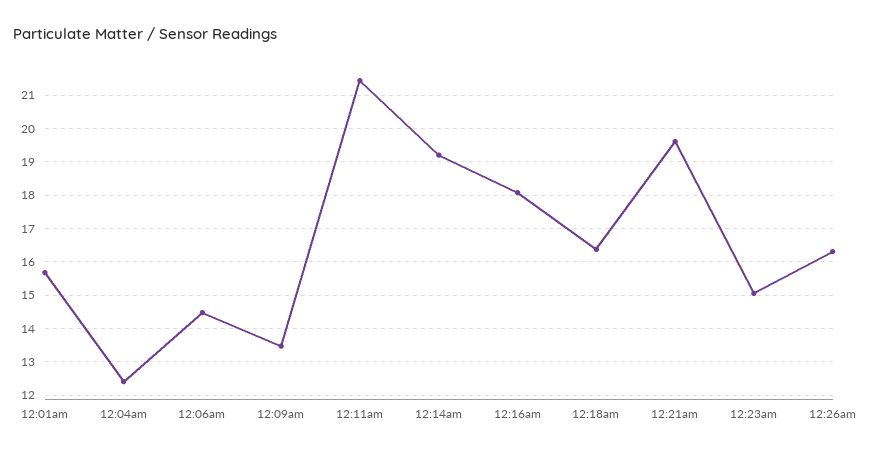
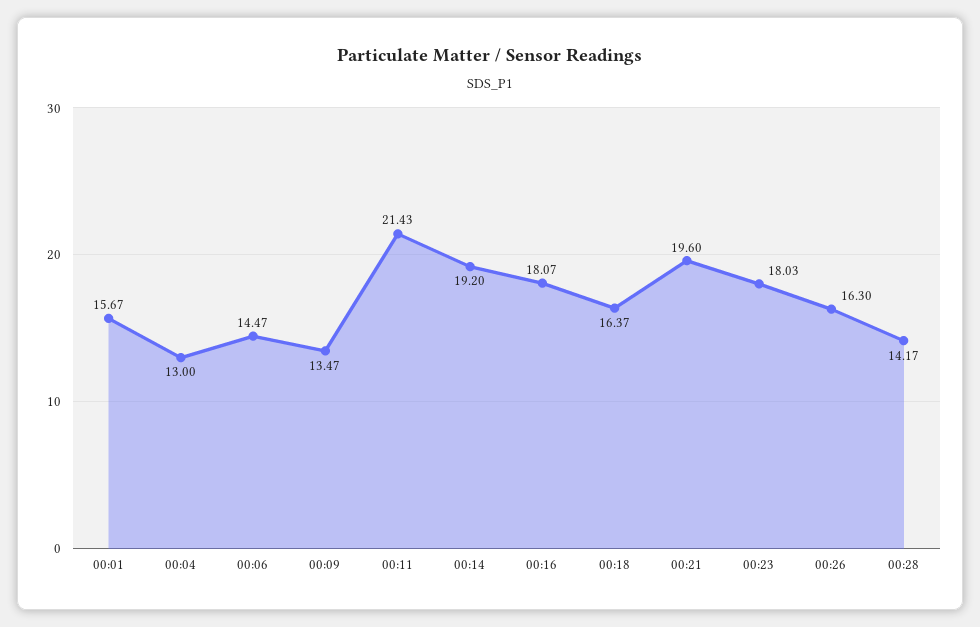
12:04am: 12.4 -> 13
12:23am: 15 -> 18.03
00:28: none -> 14.17

